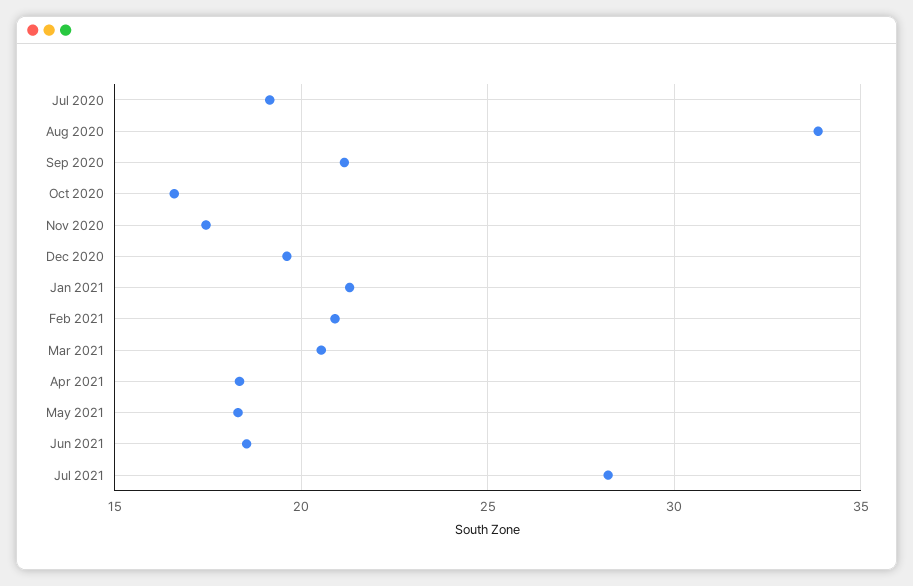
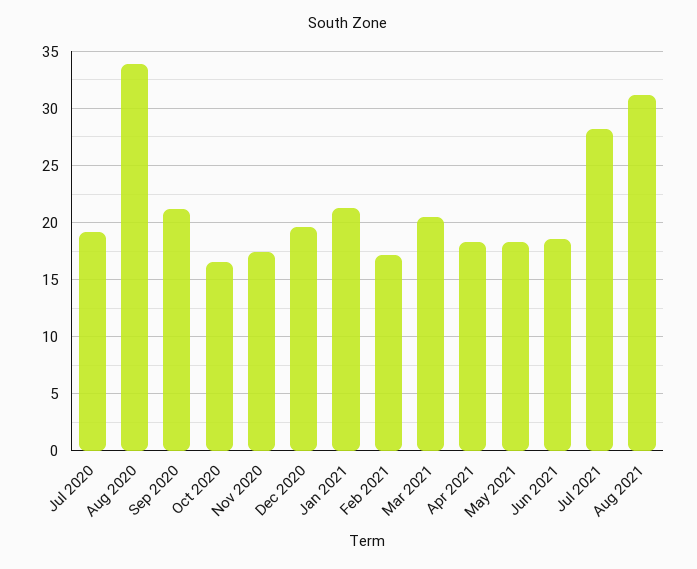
Feb 2021: 21 -> 17
Aug 2021: none -> 31

